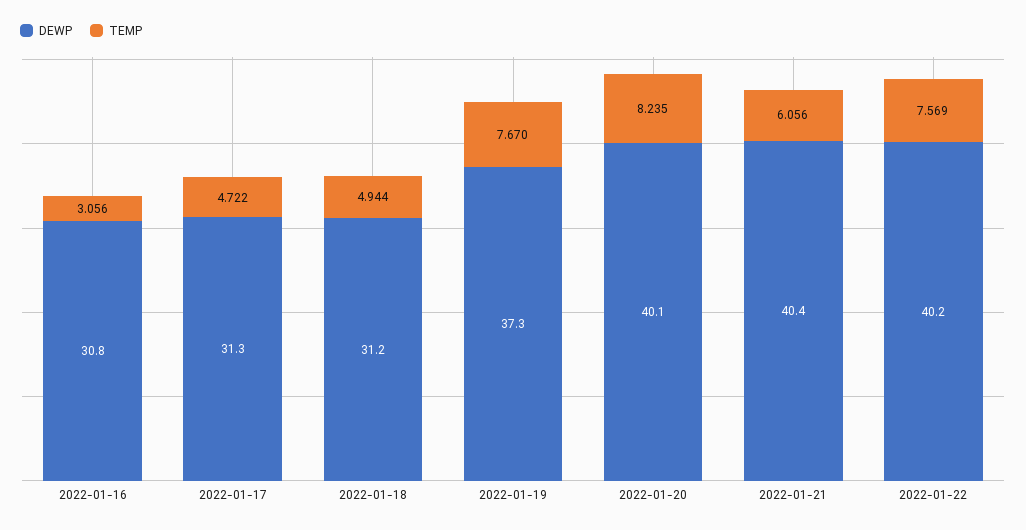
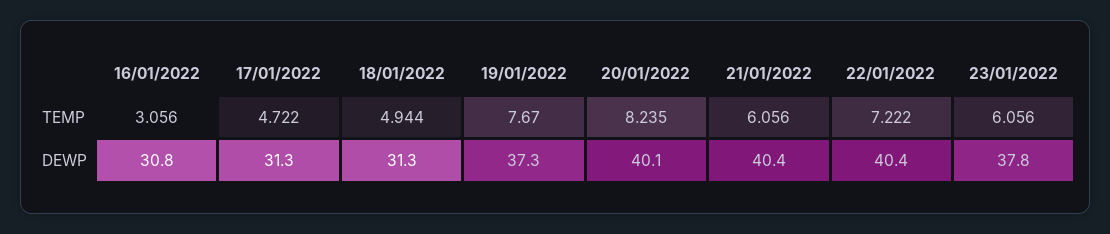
DEWP, 2022-01-18: 31.2 -> 31.3
DEWP, 2022-01-22: 40.2 -> 40.4
TEMP, 2022-01-22: 7.569 -> 7.222
TEMP, 23/01/2022: none -> 6.056
DEWP, 23/01/2022: none -> 37.8

